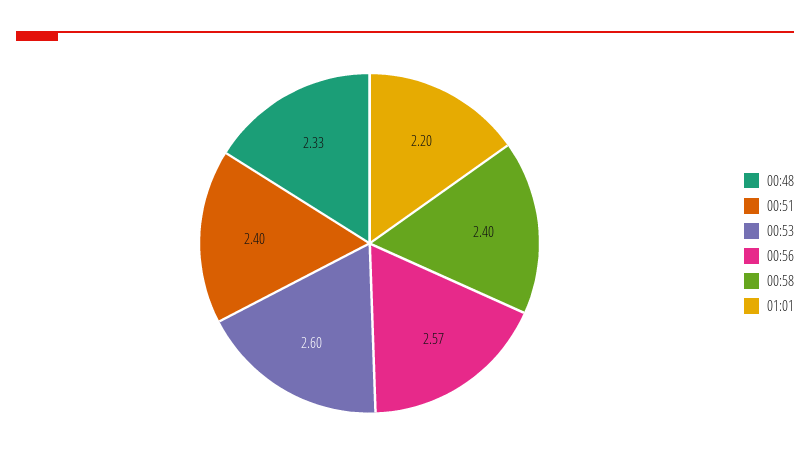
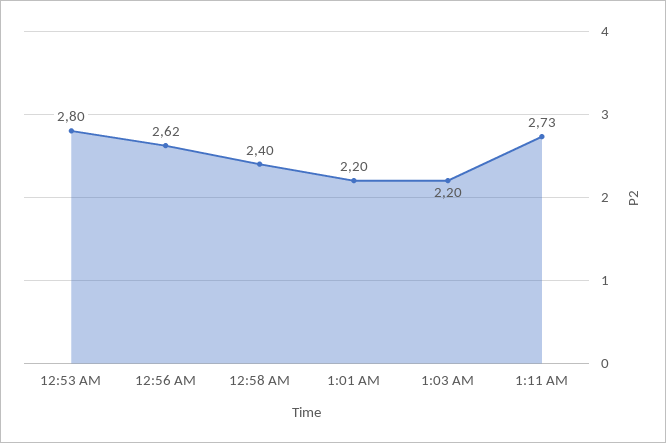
00:48: 2.33 -> none
00:51: 2.4 -> none
00:53: 2.6 -> 2.8
00:56: 2.57 -> 2.62
1:03 AM: none -> 2.2
1:11 AM: none -> 2.73

